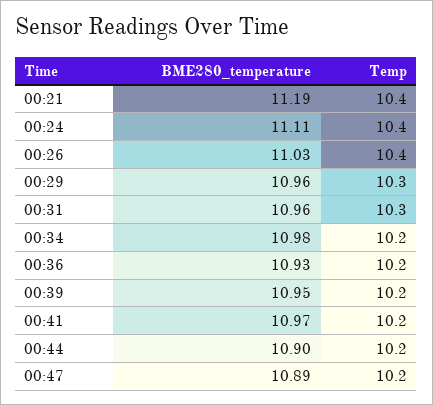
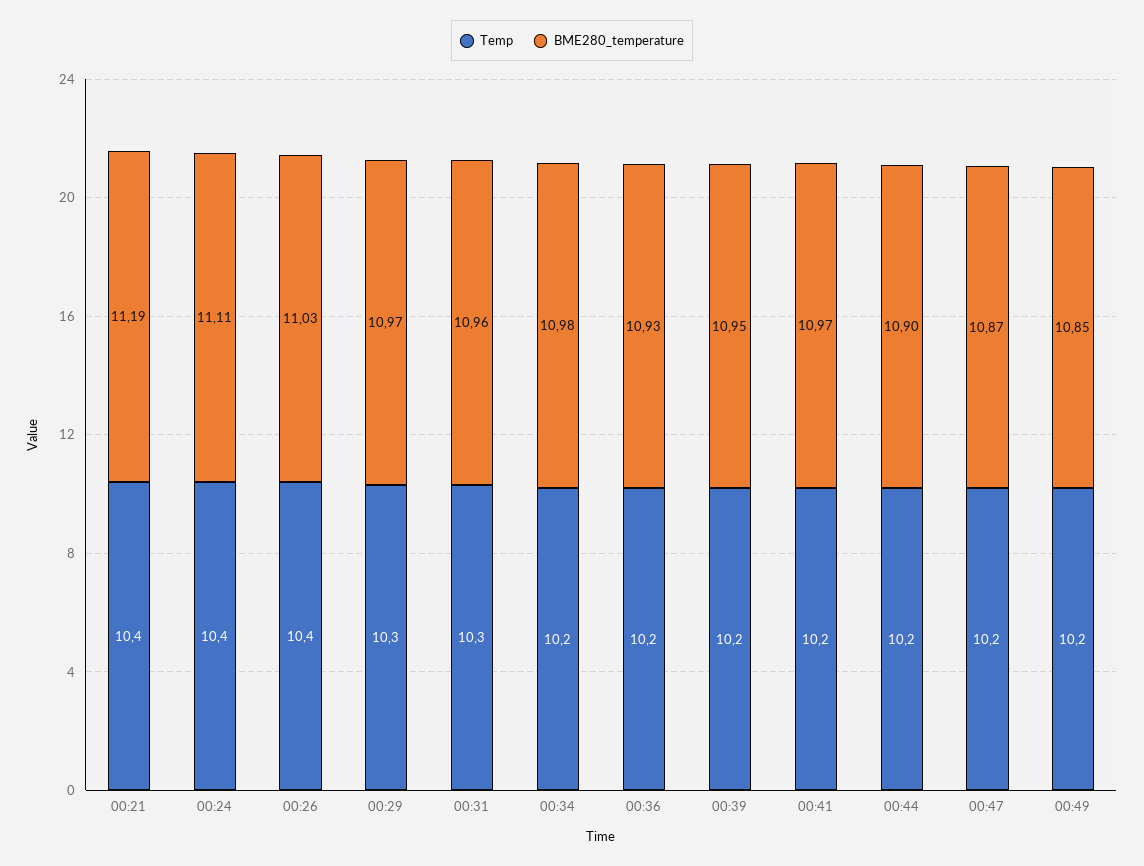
BME280_temperature, 00:29: 10.96 -> 10.97
BME280_temperature, 00:47: 10.89 -> 10.87
Temp, 00:49: none -> 10.2
BME280_temperature, 00:49: none -> 10.85

